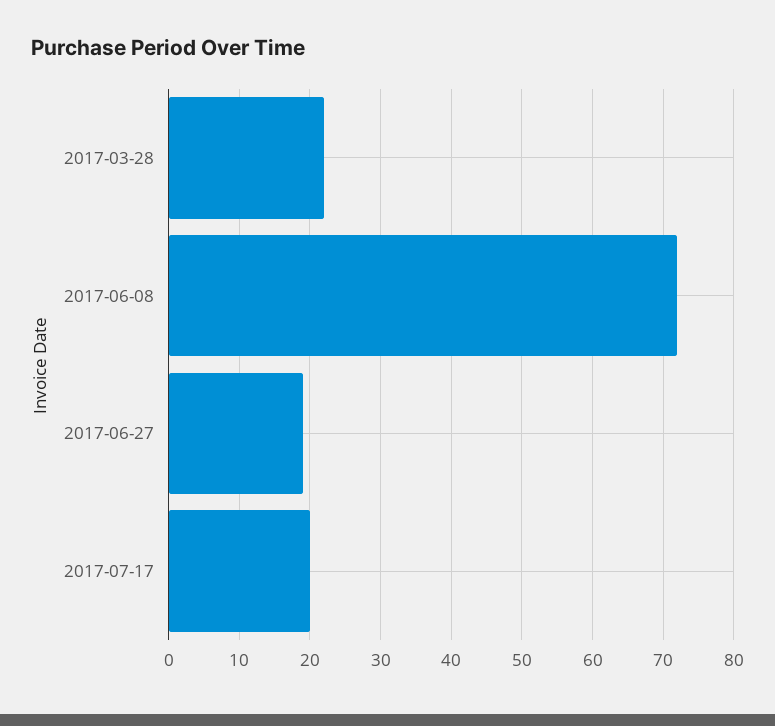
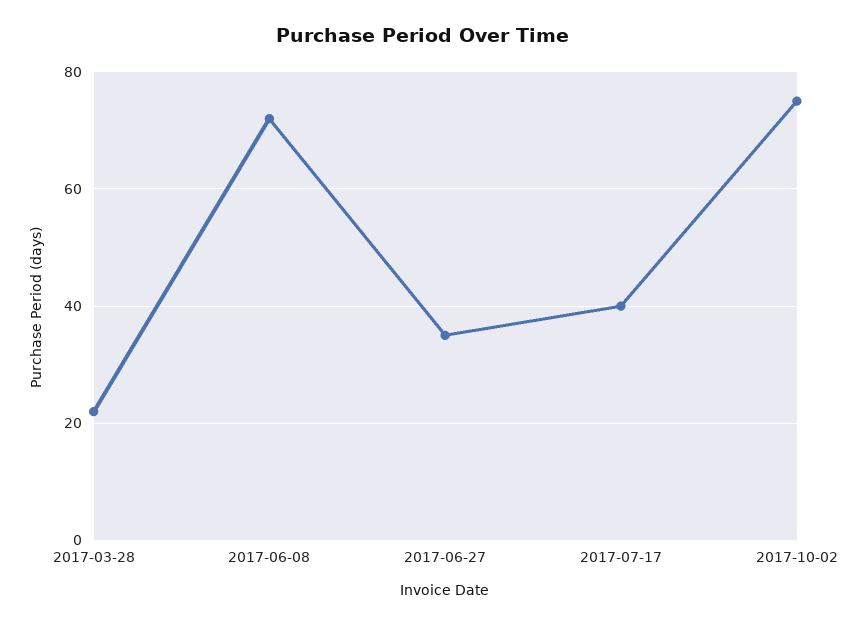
2017-06-27: 19 -> 35
2017-07-17: 20 -> 40
2017-10-02: none -> 75

